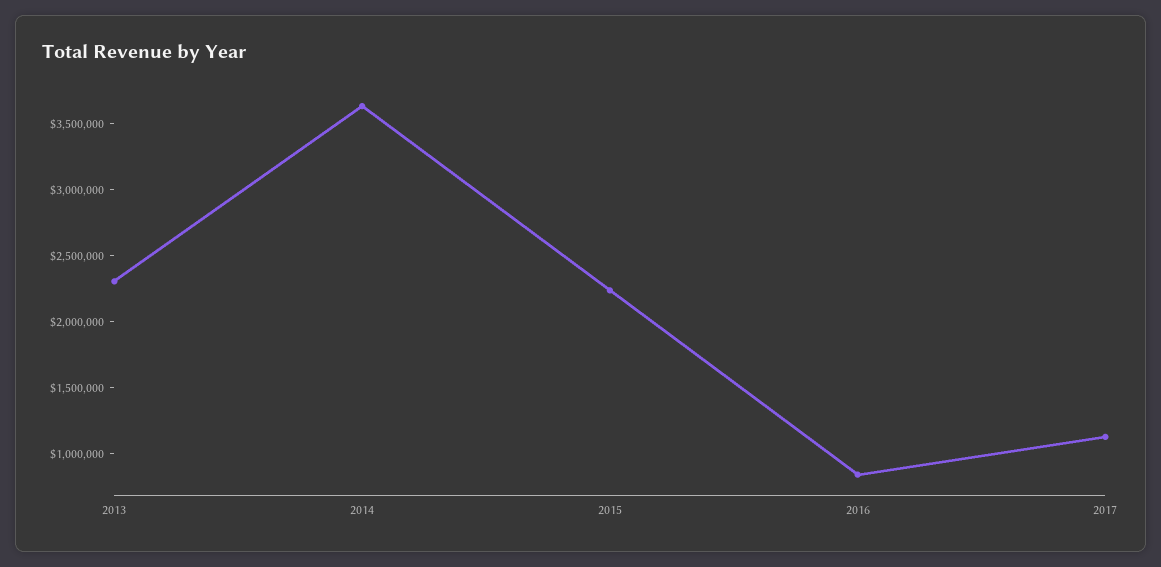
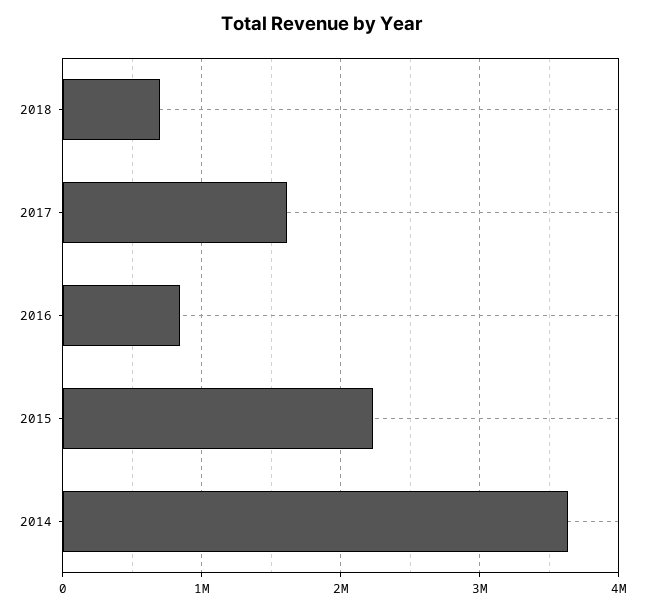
2013: 2300000 -> none
2017: 1100000 -> 1600000
2018: none -> 700000

